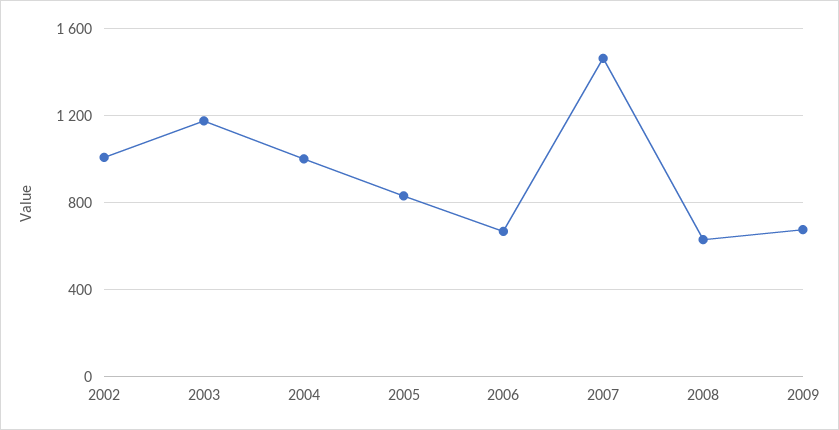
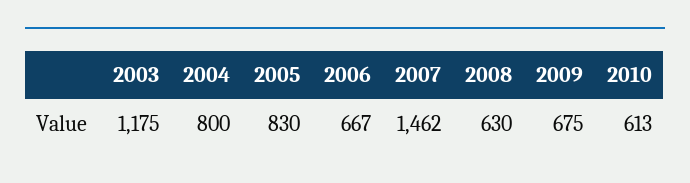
2002: 1000 -> none
2004: 1000 -> 800
2010: none -> 613

